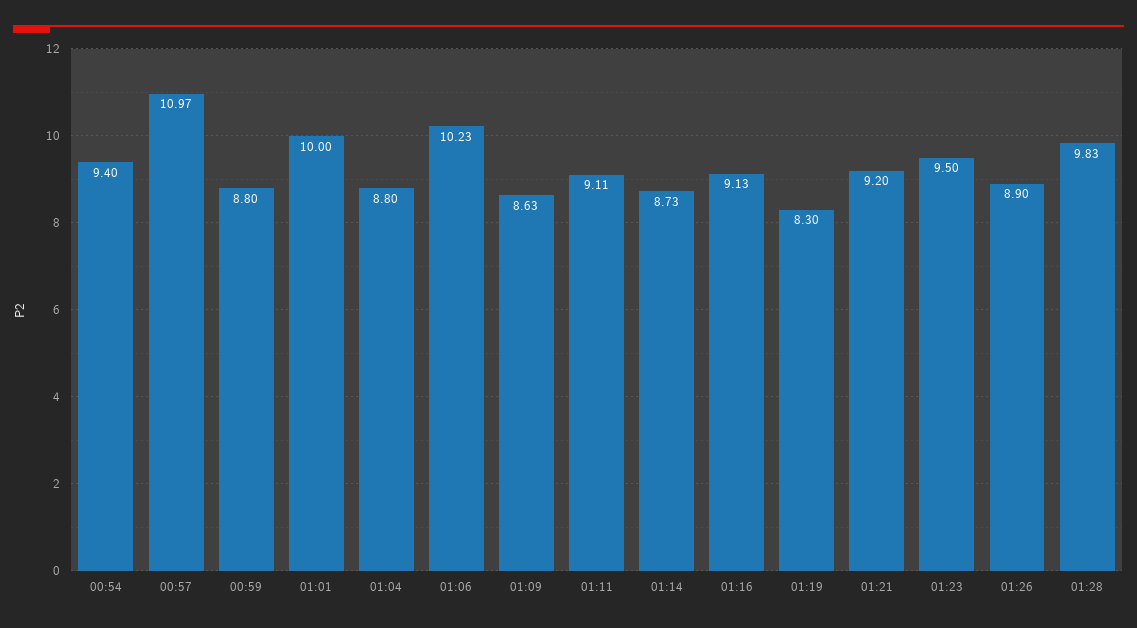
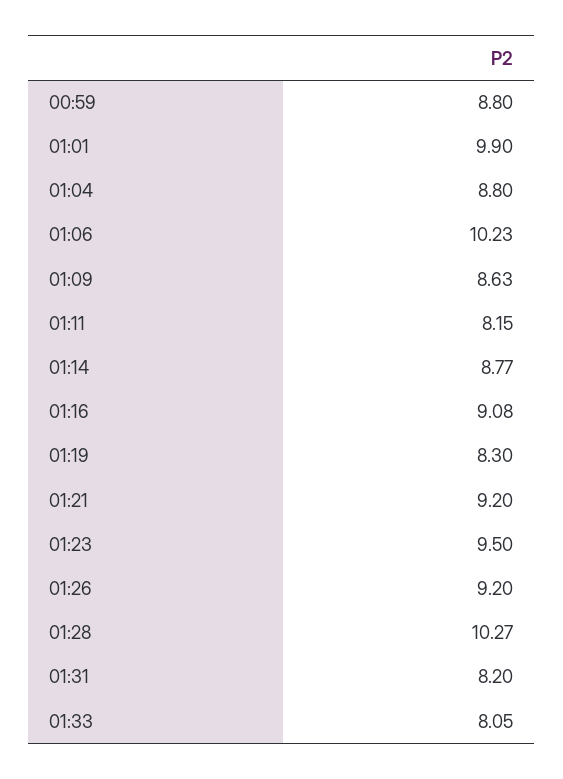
00:54: 9.4 -> none
00:57: 10.97 -> none
01:01: 10 -> 9.9
01:11: 9.11 -> 8.15
01:14: 8.73 -> 8.77
01:16: 9.13 -> 9.08
01:26: 8.9 -> 9.2
01:28: 9.83 -> 10.27
01:31: none -> 8.2
01:33: none -> 8.05

